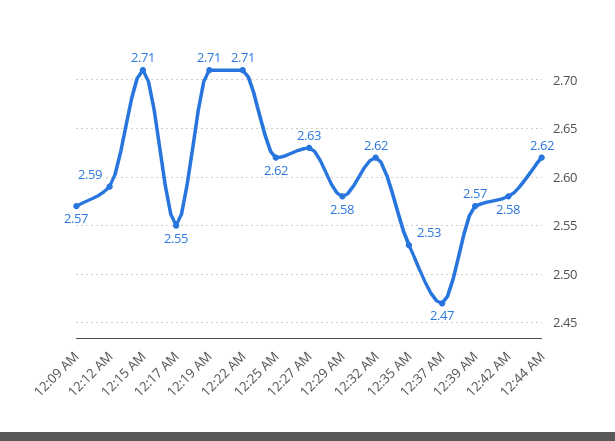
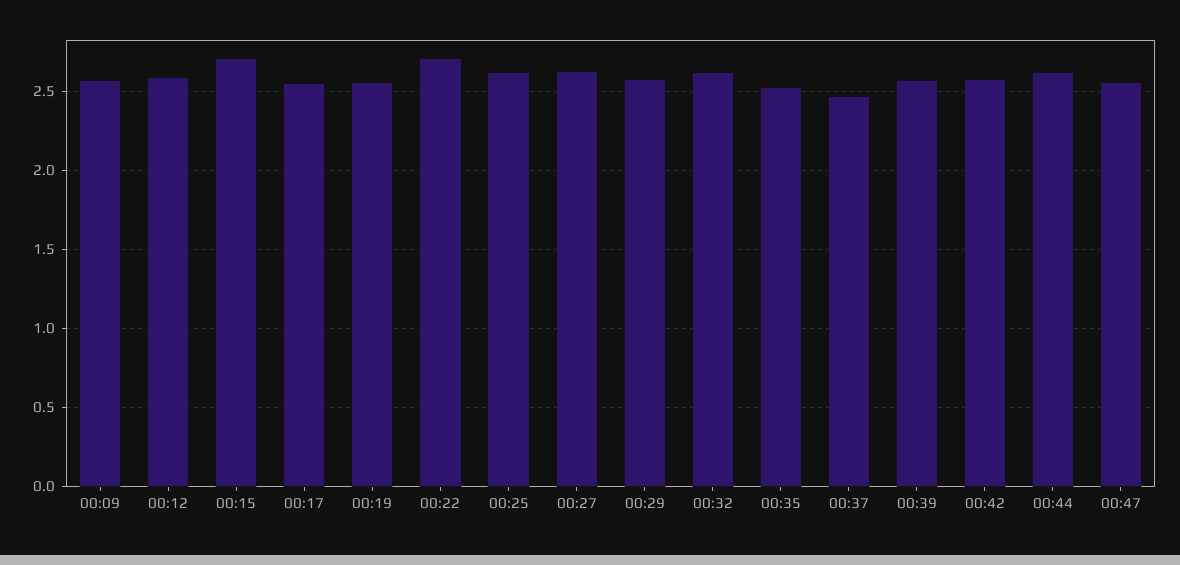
12:19 AM: 2.71 -> 2.55
00:47: none -> 2.55

